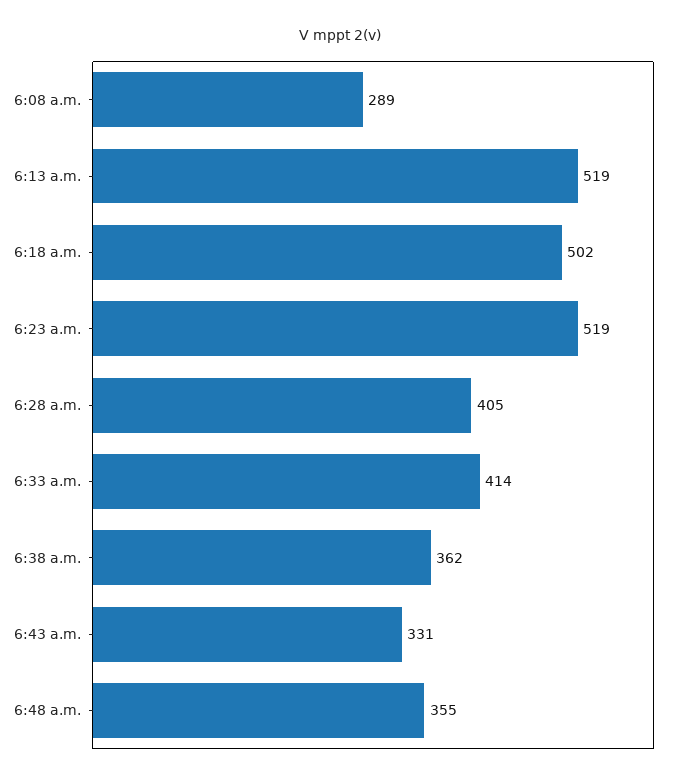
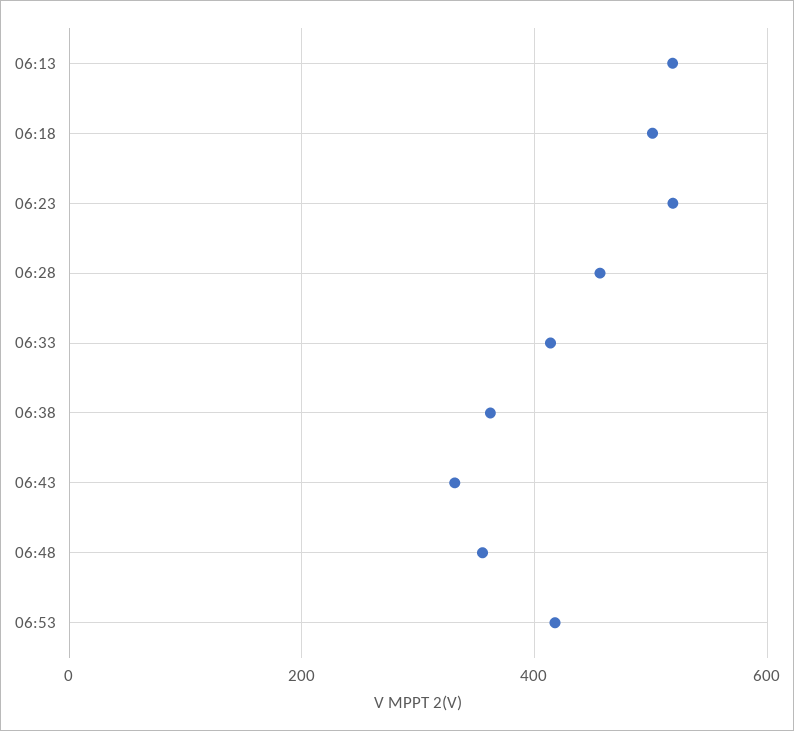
6:08 a.m.: 289 -> none
6:28 a.m.: 405 -> 460
06:53: none -> 420

